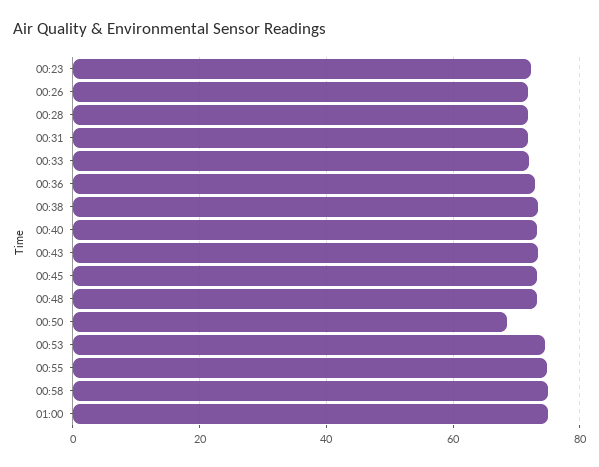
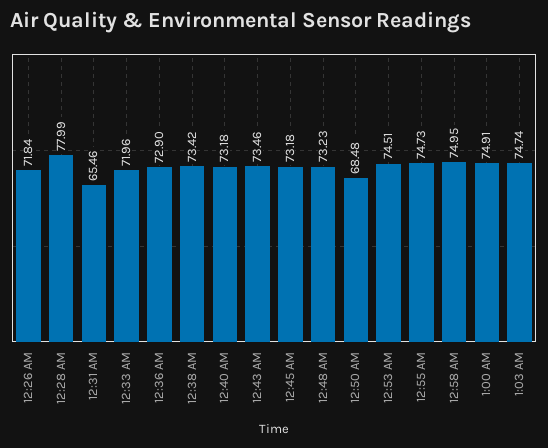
00:23: 72 -> none
00:28: 72 -> 77.99
00:31: 72 -> 65.46
1:03 AM: none -> 74.74

